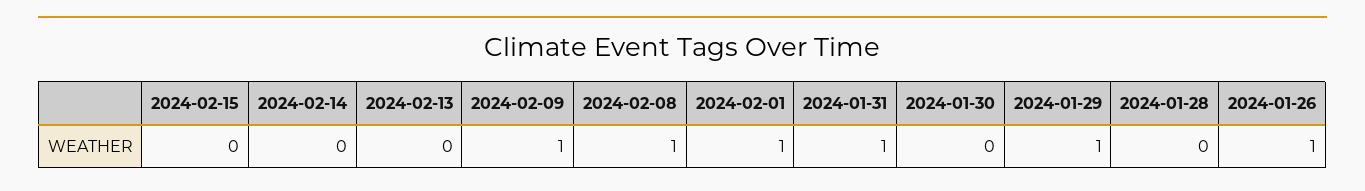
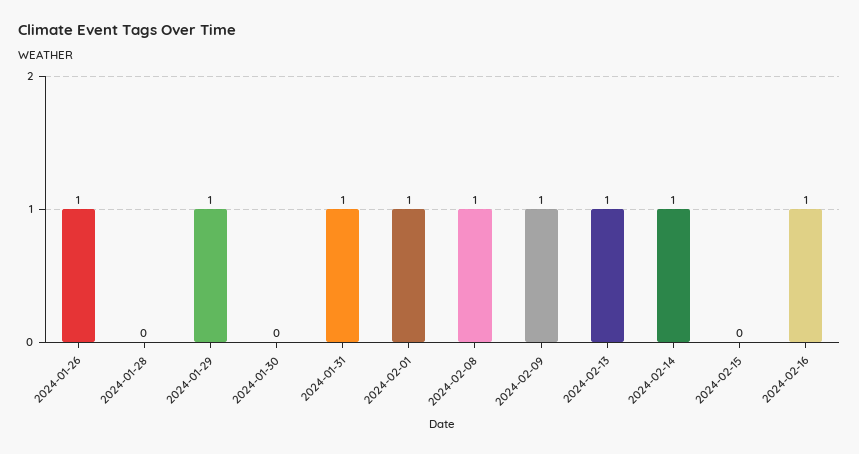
2024-02-14: 0 -> 1
2024-02-13: 0 -> 1
2024-02-16: none -> 1

